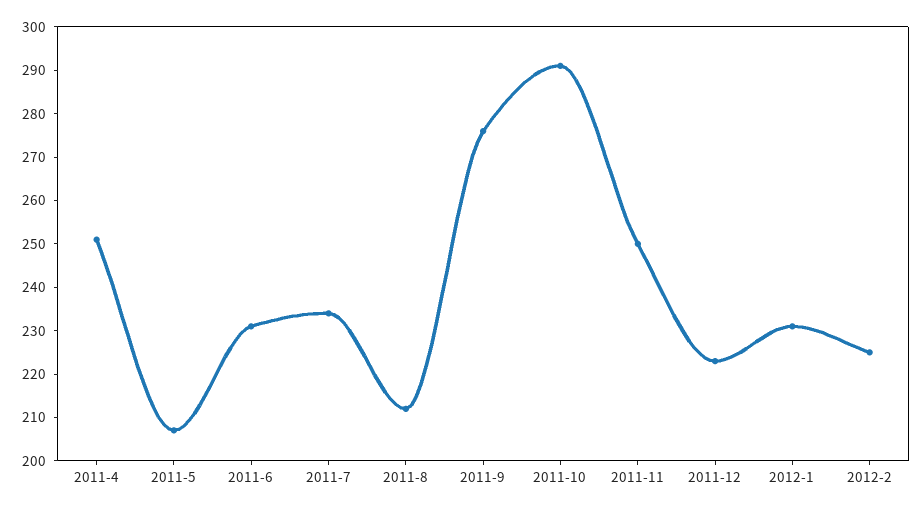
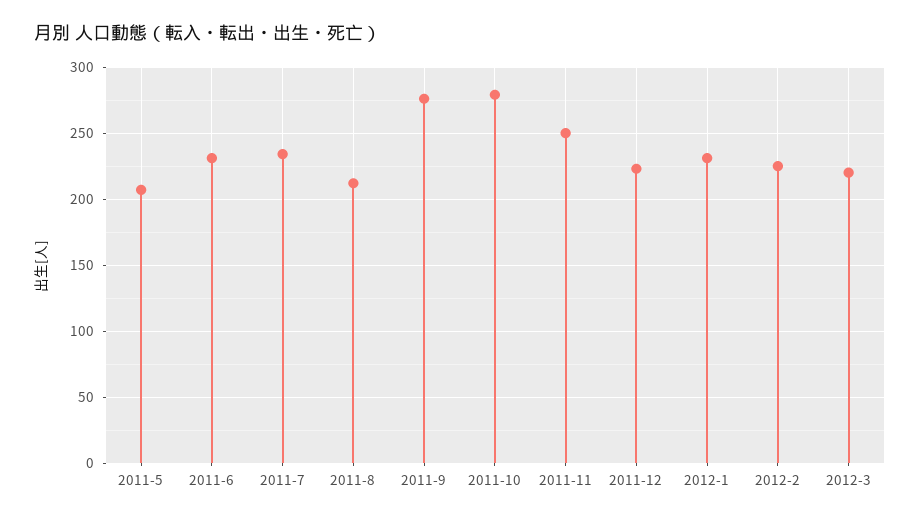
2011-4: 250 -> none
2011-10: 290 -> 280
2012-3: none -> 220

